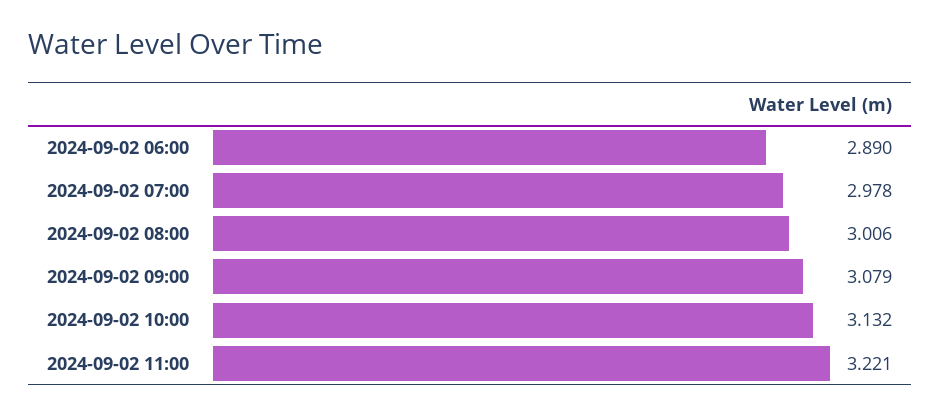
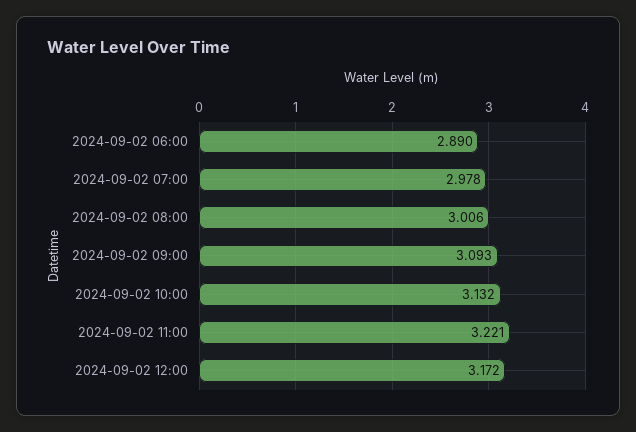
2024-09-02 09:00: 3.079 -> 3.093
2024-09-02 12:00: none -> 3.172

